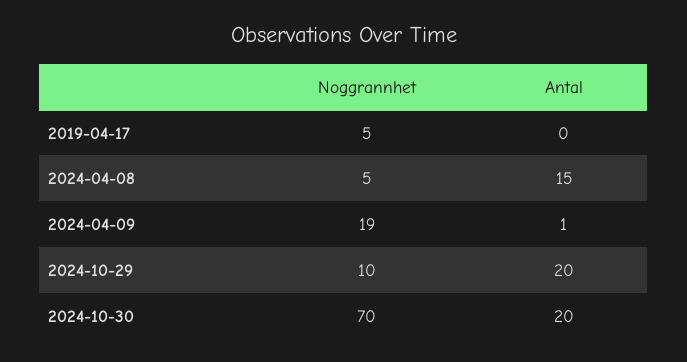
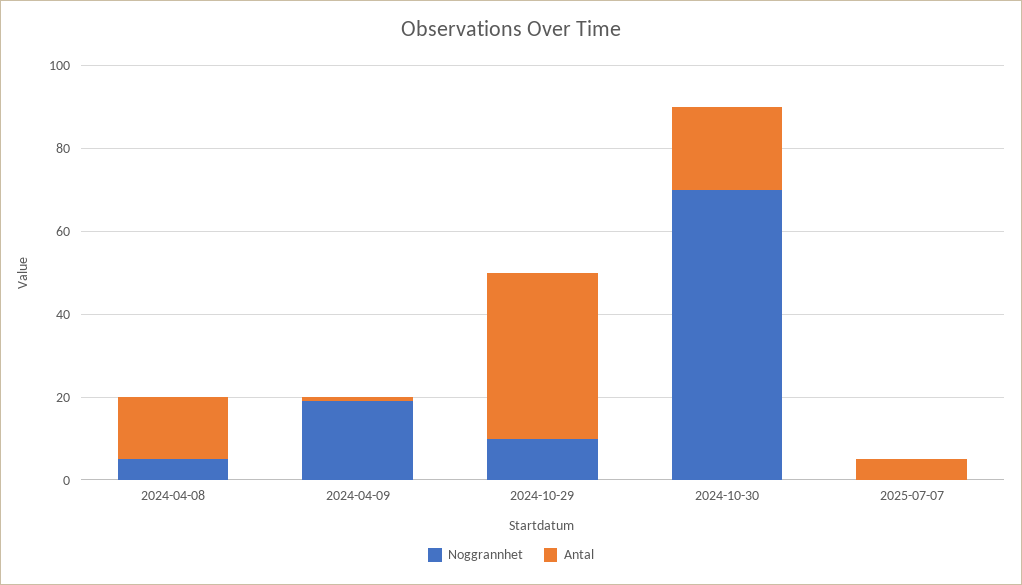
Noggrannhet, 2019-04-17: 5 -> none
Antal, 2019-04-17: 0 -> none
Antal, 2024-10-29: 20 -> 40
Noggrannhet, 2025-07-07: none -> 0
Antal, 2025-07-07: none -> 5

